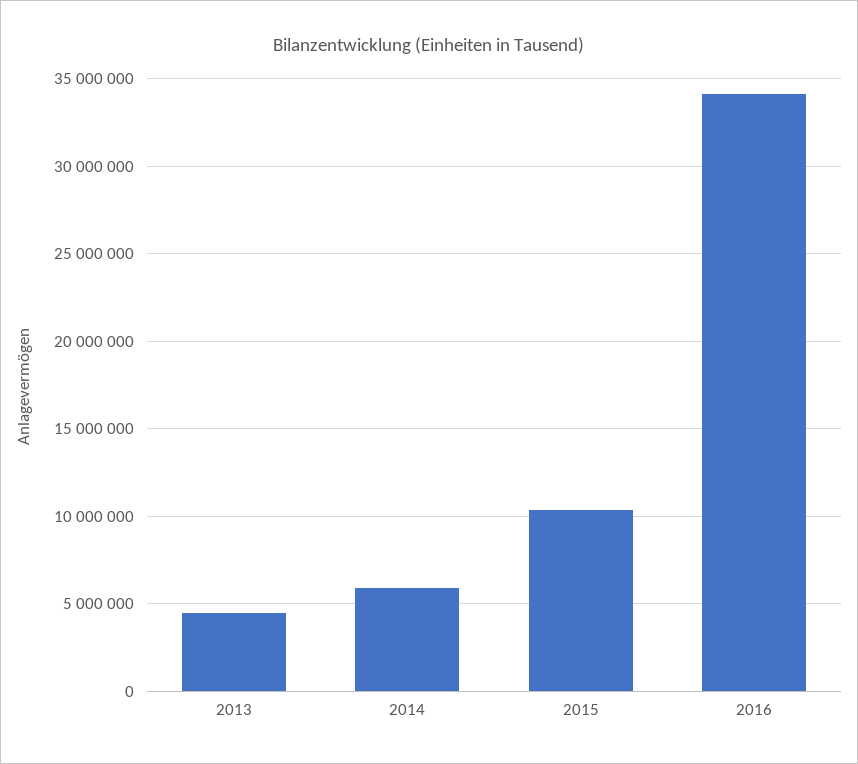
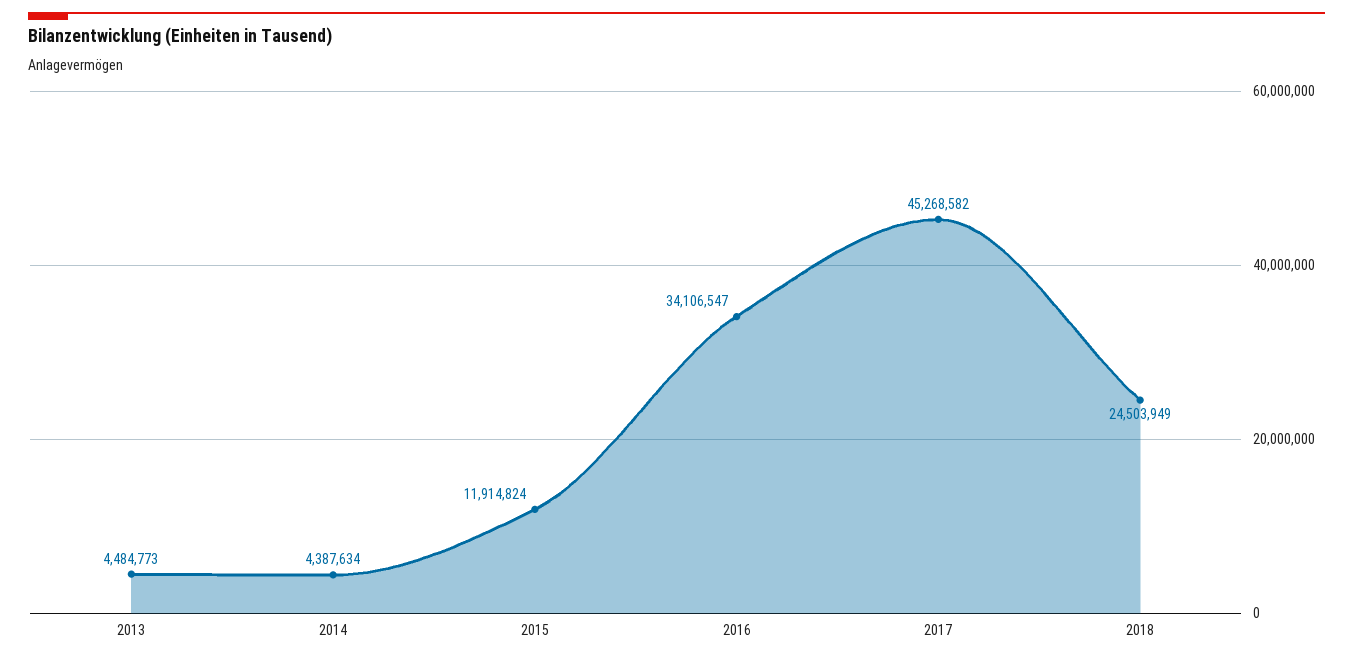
2014: 6000000 -> 4387634
2015: 10500000 -> 11914824
2017: none -> 45268582
2018: none -> 24503949

